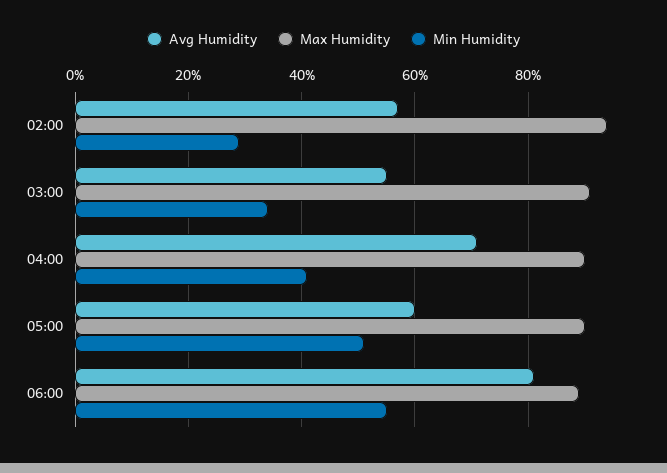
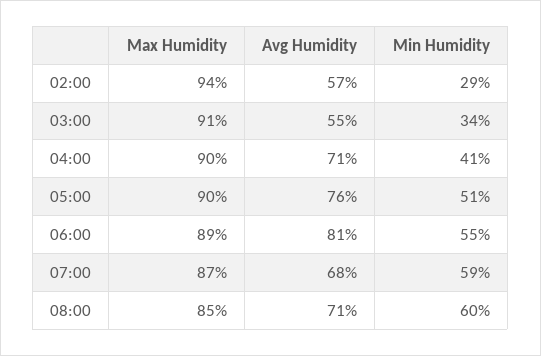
Avg Humidity, 05:00: 60 -> 76
Max Humidity, 07:00: none -> 87
Avg Humidity, 07:00: none -> 68
Min Humidity, 07:00: none -> 59
Max Humidity, 08:00: none -> 85
Avg Humidity, 08:00: none -> 71
Min Humidity, 08:00: none -> 60

